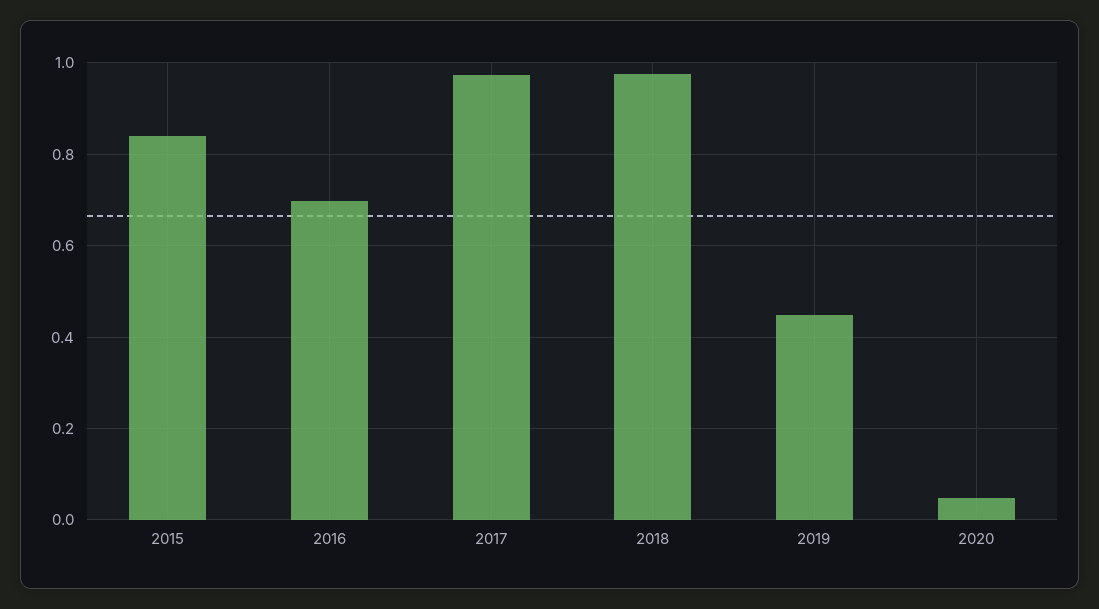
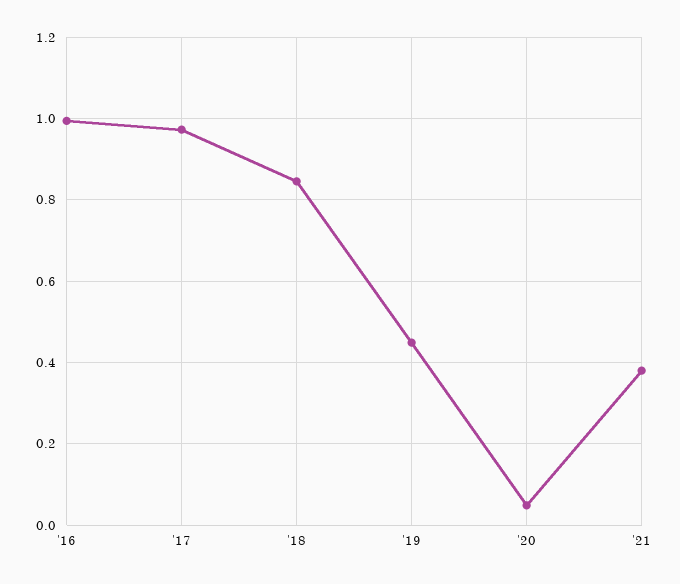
2015: 0.84 -> none
2016: 0.7 -> 1
2018: 0.98 -> 0.84
'21: none -> 0.38

